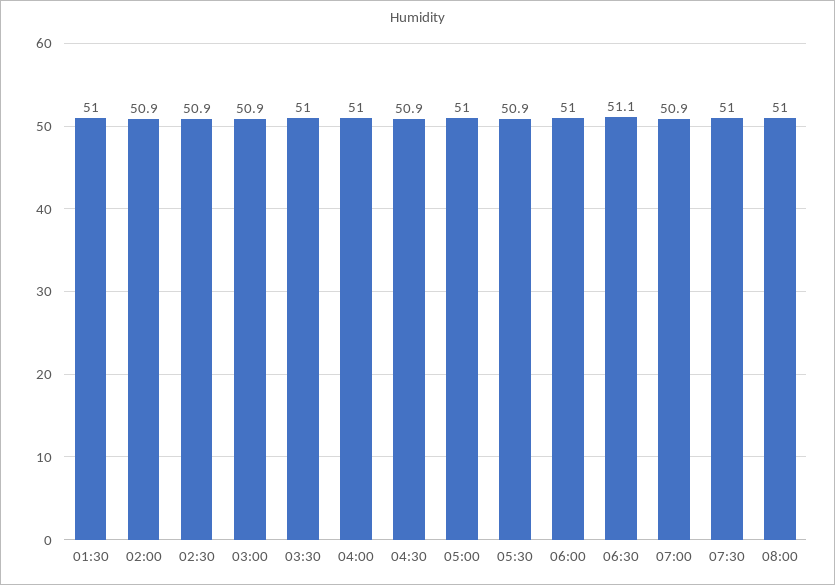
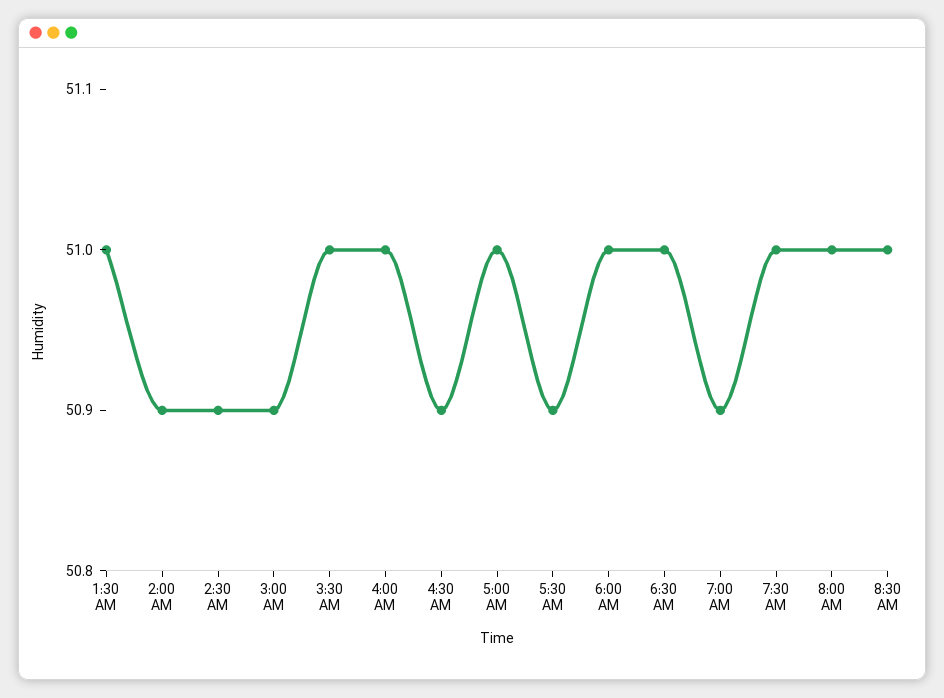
06:30: 51.1 -> 51
8:30 AM: none -> 51

